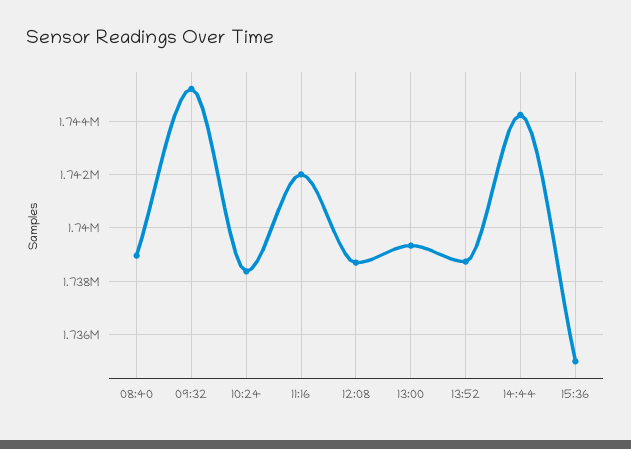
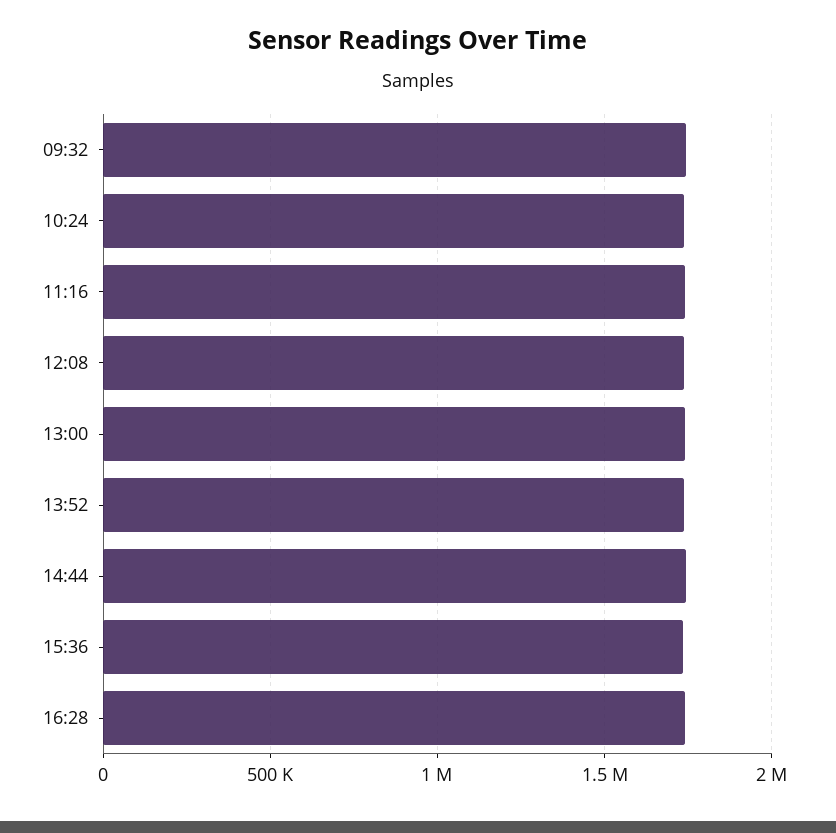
08:40: 1739000 -> none
16:28: none -> 1750000

